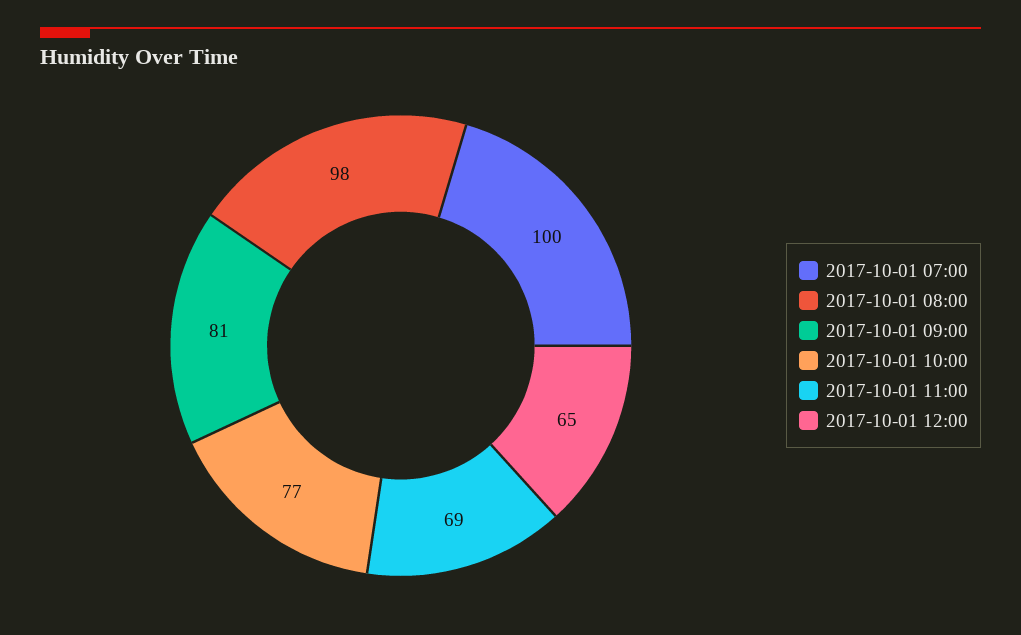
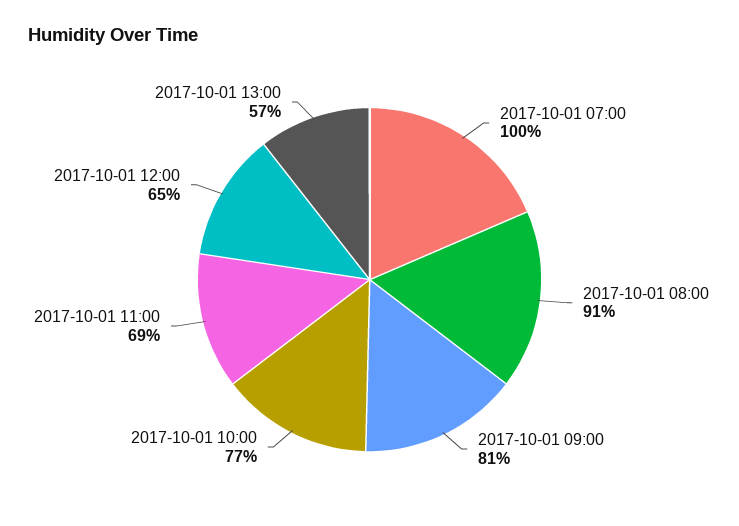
2017-10-01 08:00: 98 -> 91
2017-10-01 13:00: none -> 57

